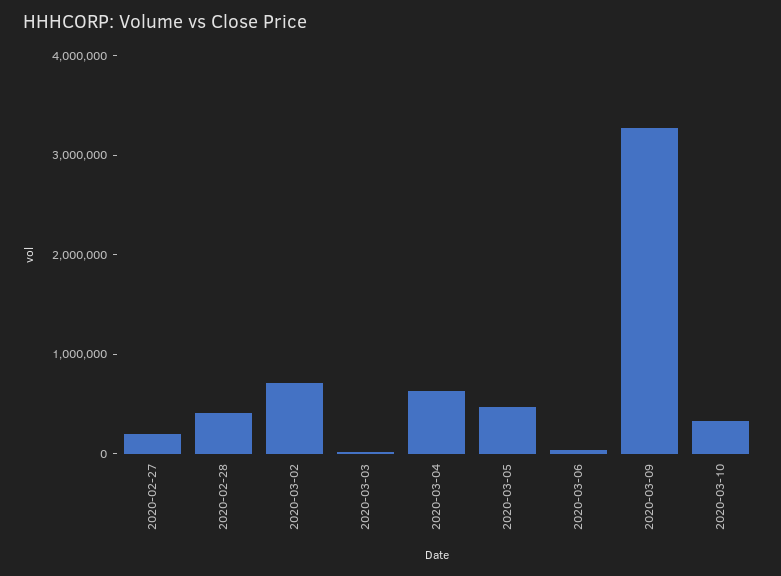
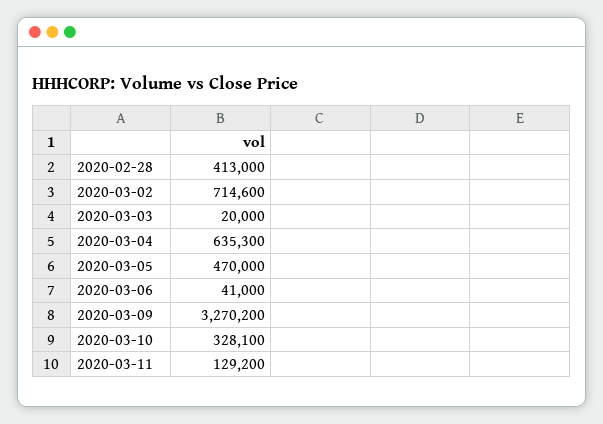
2020-02-27: 200000 -> none
2020-03-11: none -> 129200

